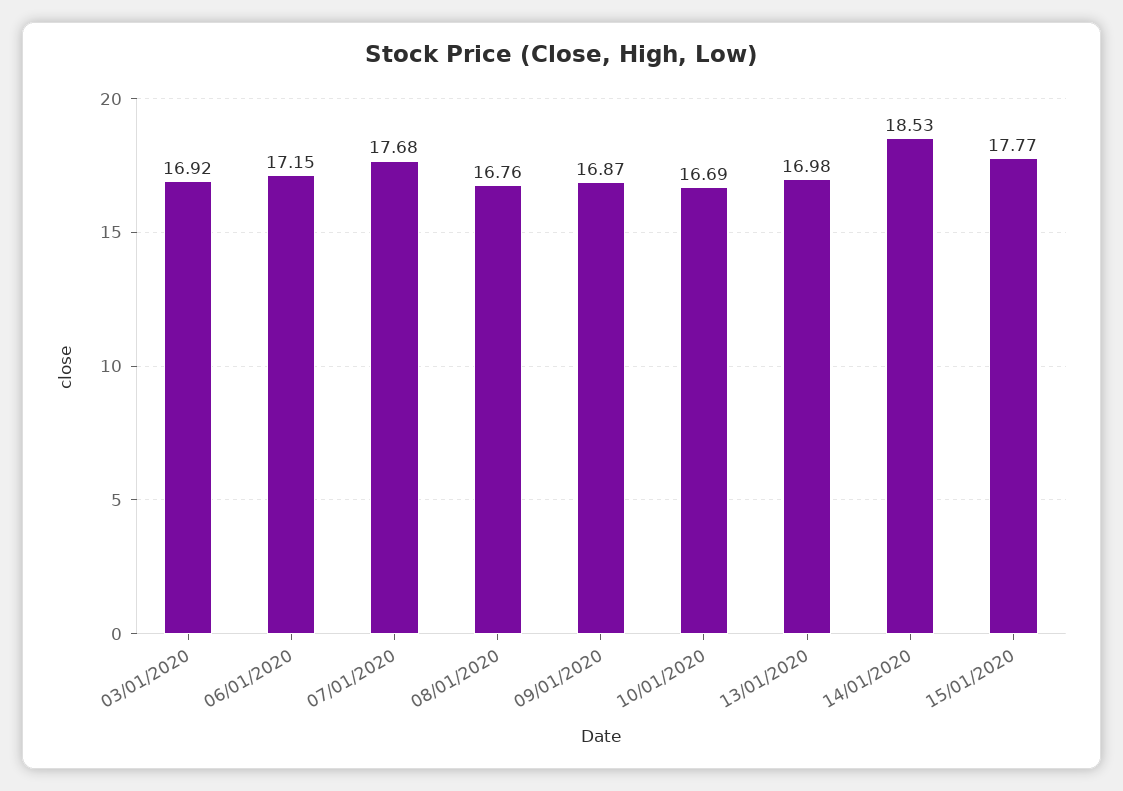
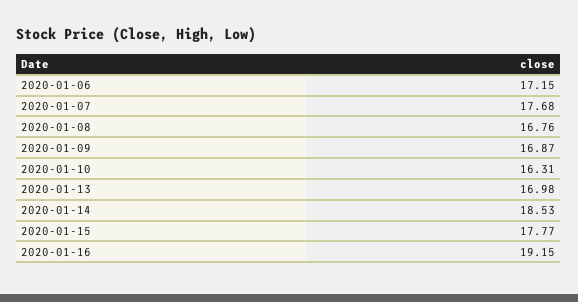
03/01/2020: 16.92 -> none
10/01/2020: 16.69 -> 16.31
2020-01-16: none -> 19.15

